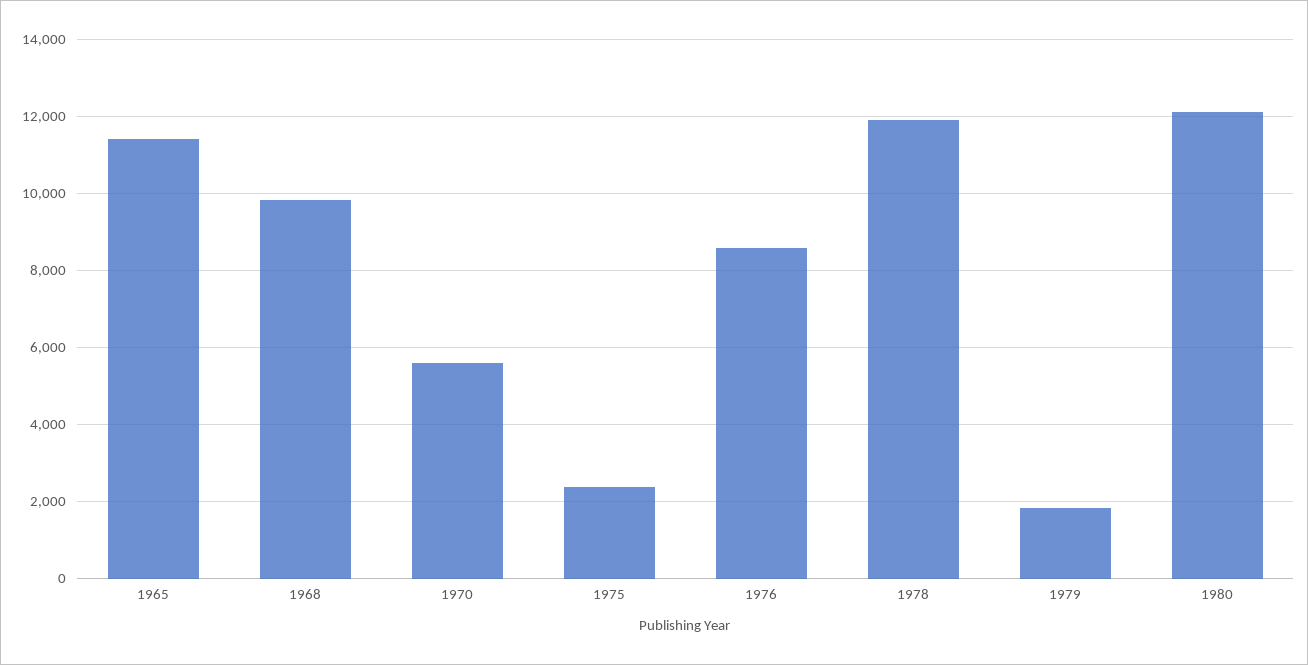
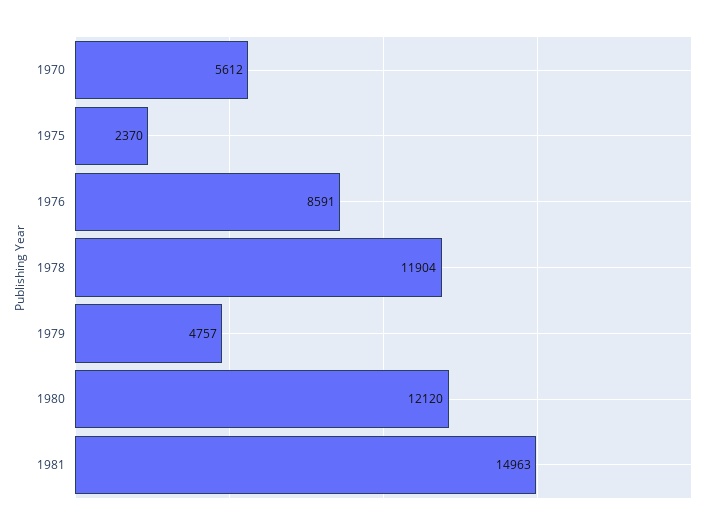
1965: 11400 -> none
1968: 9800 -> none
1979: 1800 -> 4757
1981: none -> 14963

